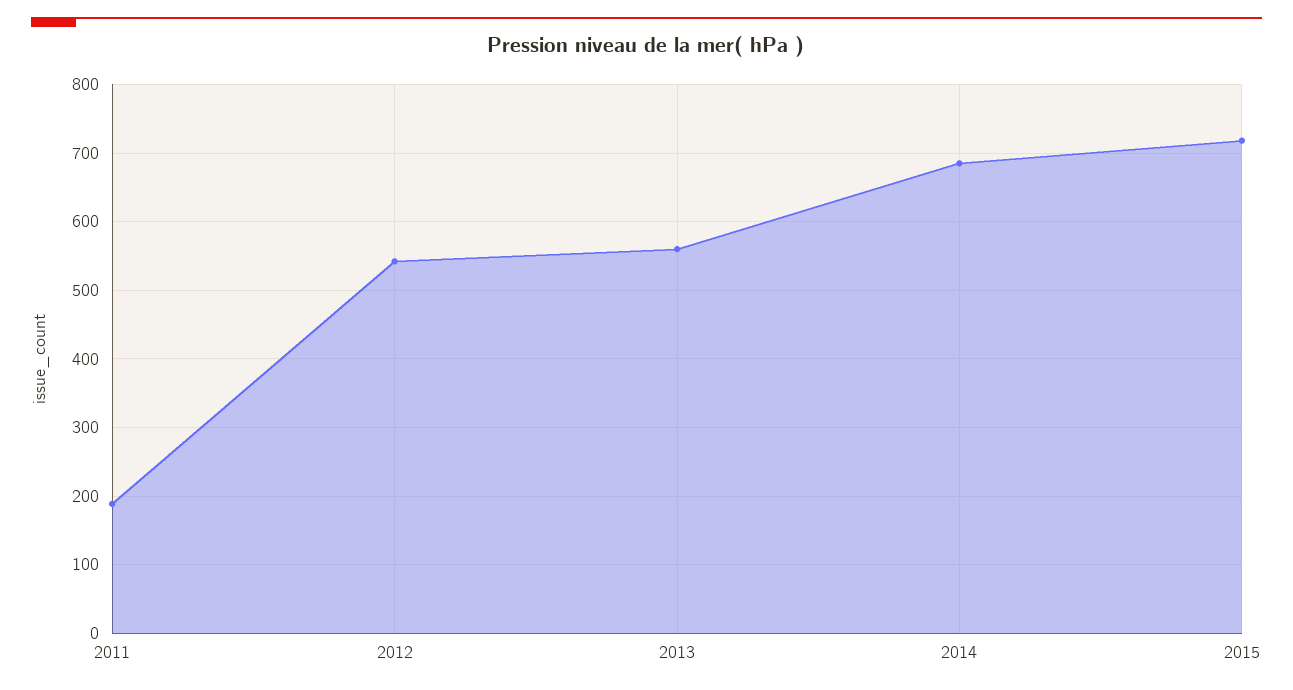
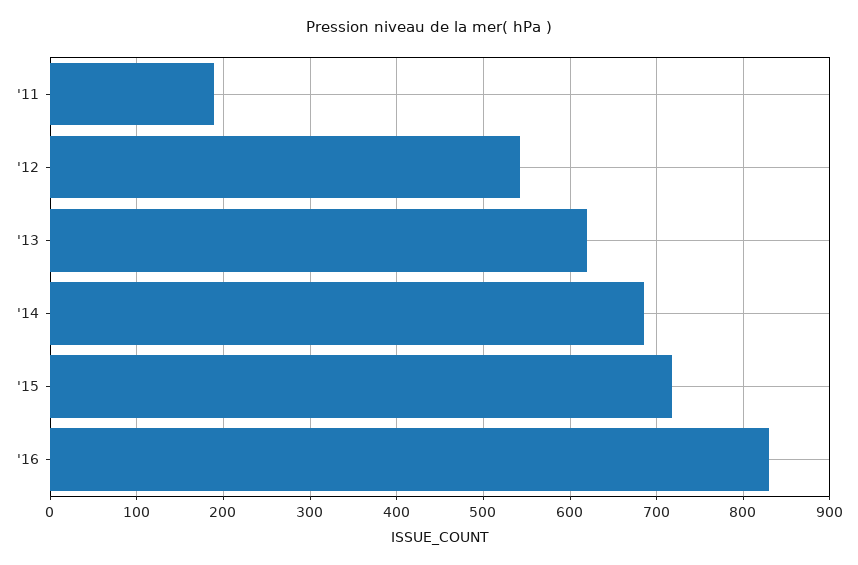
2013: 560 -> 620
'16: none -> 830

